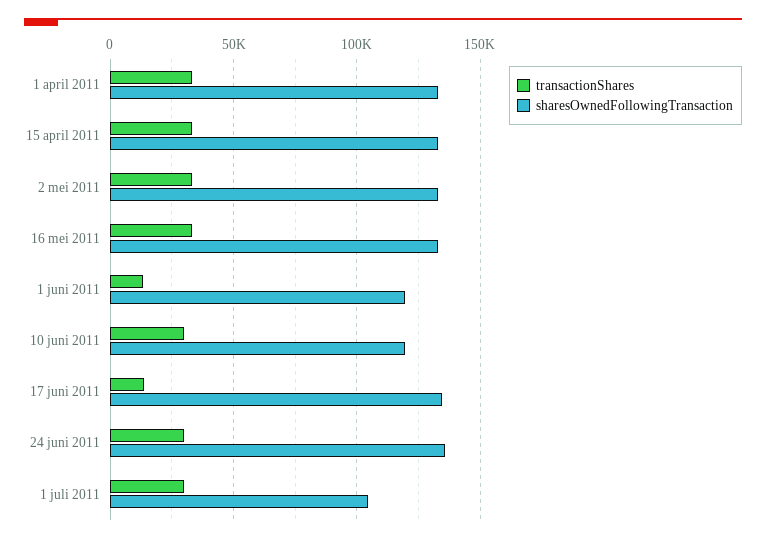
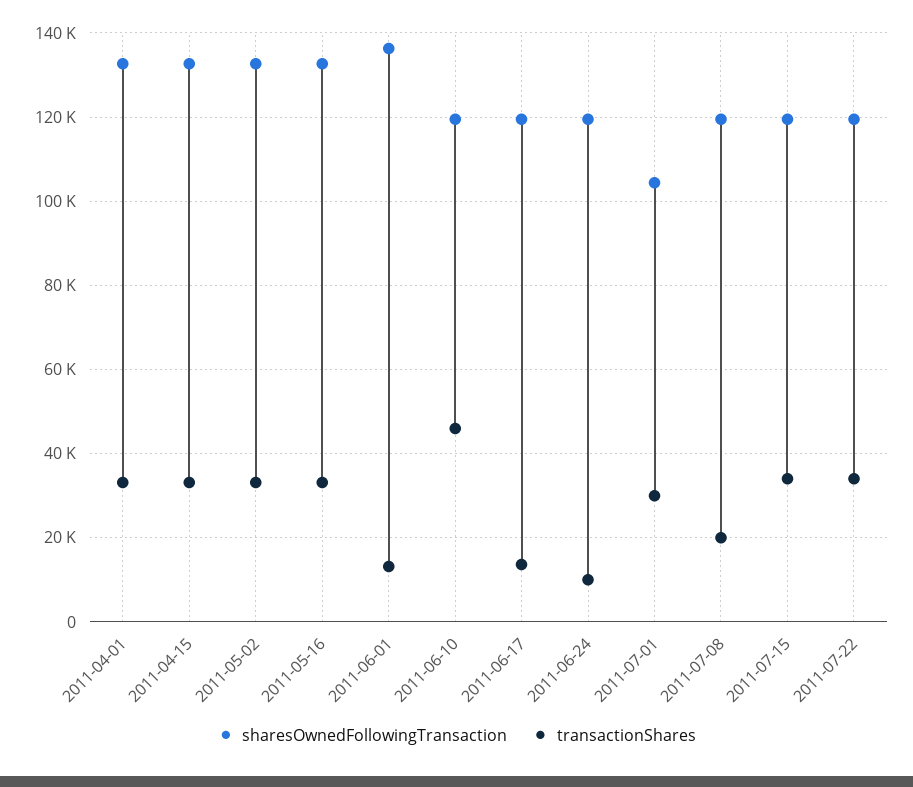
sharesOwnedFollowingTransaction, 1 juni 2011: 120000 -> 136000
transactionShares, 10 juni 2011: 30000 -> 46000
sharesOwnedFollowingTransaction, 17 juni 2011: 135000 -> 120000
transactionShares, 24 juni 2011: 30000 -> 10000
sharesOwnedFollowingTransaction, 24 juni 2011: 135000 -> 120000
sharesOwnedFollowingTransaction, 2011-07-08: none -> 120000
transactionShares, 2011-07-08: none -> 20000
sharesOwnedFollowingTransaction, 2011-07-15: none -> 120000
transactionShares, 2011-07-15: none -> 34000
sharesOwnedFollowingTransaction, 2011-07-22: none -> 120000
transactionShares, 2011-07-22: none -> 34000

